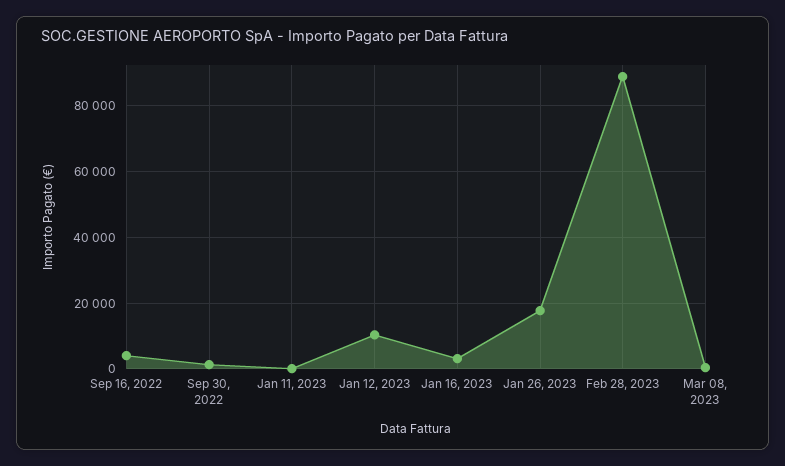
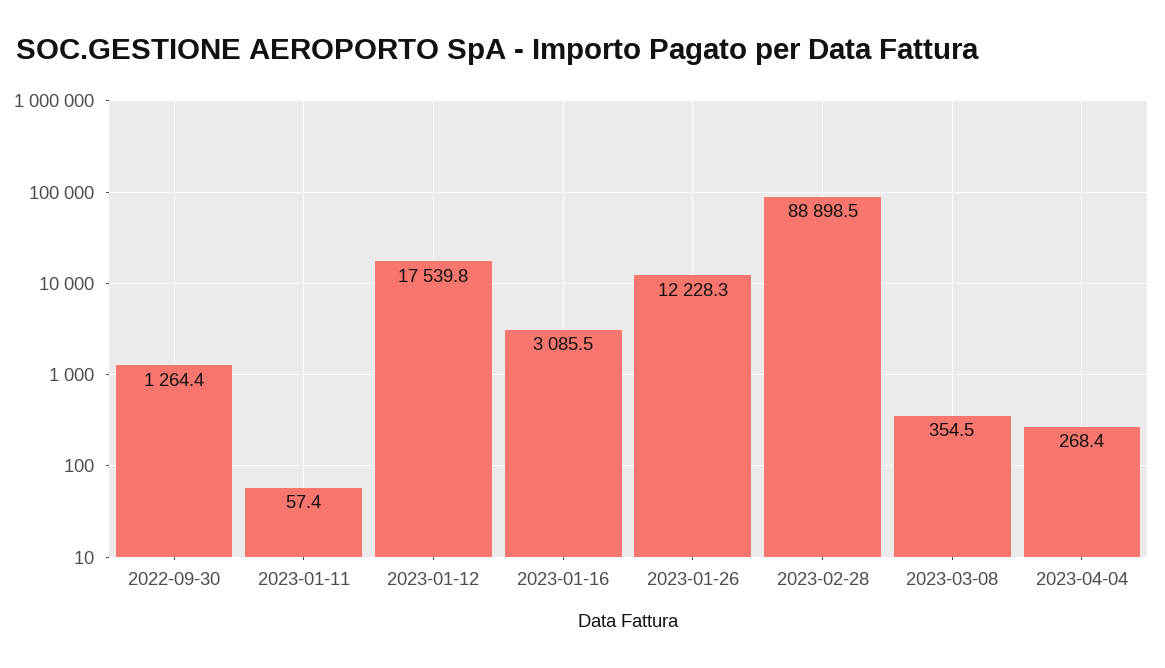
Sep 16, 2022: 4000 -> none
Jan 12, 2023: 10000 -> 17539.8
Jan 26, 2023: 18000 -> 12228.3
2023-04-04: none -> 268.4

